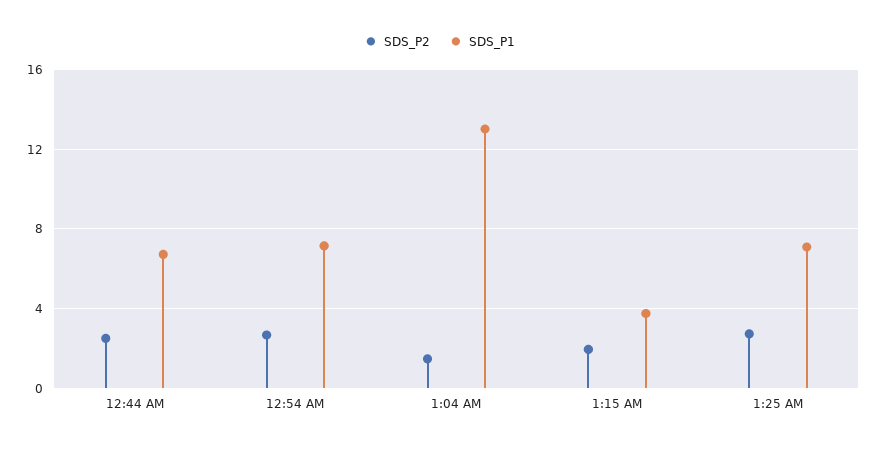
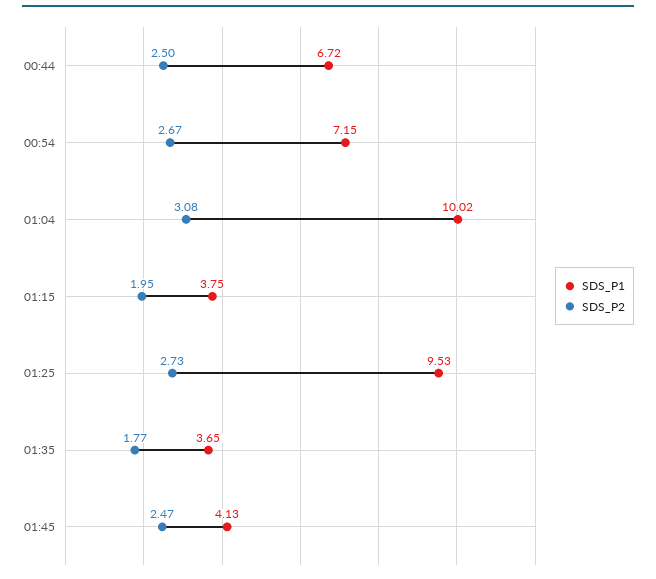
SDS_P2, 1:04 AM: 1.5 -> 3.08
SDS_P1, 1:04 AM: 13 -> 10.02
SDS_P1, 1:25 AM: 7 -> 9.53
SDS_P1, 01:35: none -> 3.65
SDS_P2, 01:35: none -> 1.77
SDS_P1, 01:45: none -> 4.13
SDS_P2, 01:45: none -> 2.47

